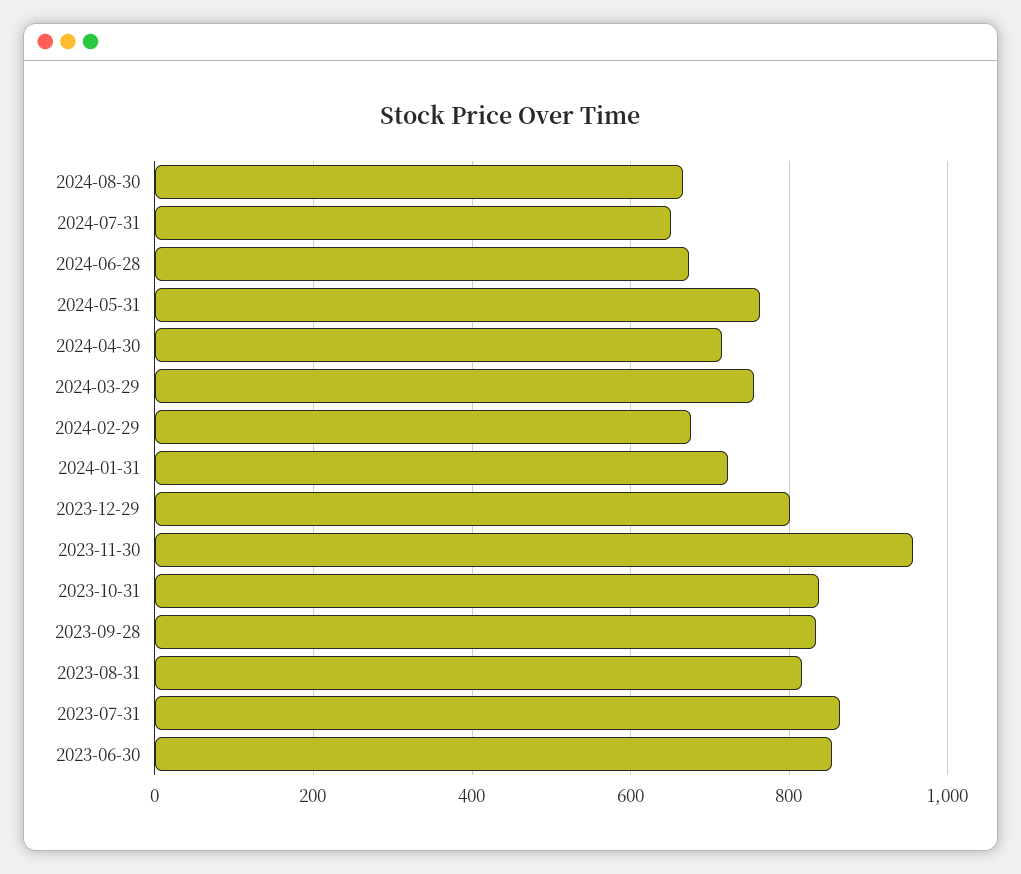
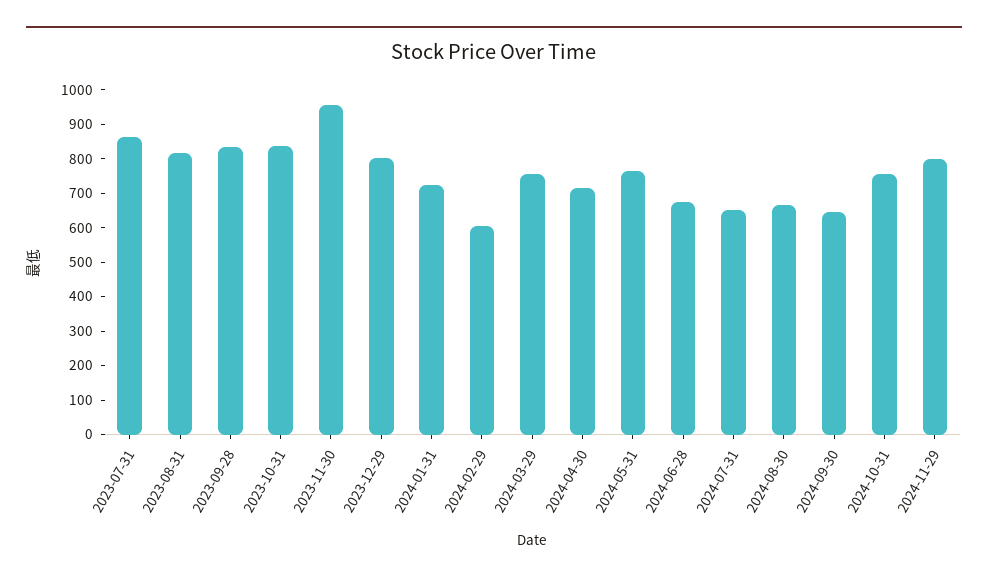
2024-02-29: 680 -> 600
2023-06-30: 860 -> none
2024-09-30: none -> 650
2024-10-31: none -> 750
2024-11-29: none -> 800

